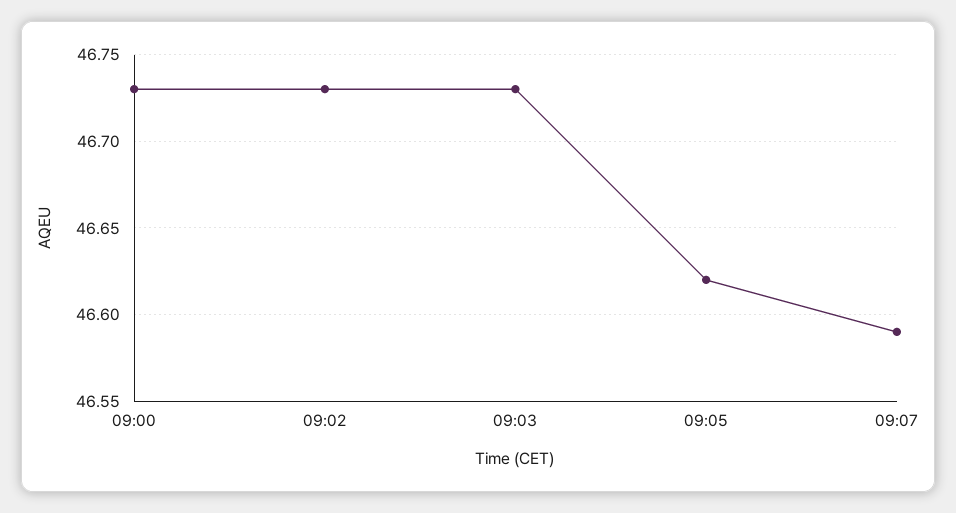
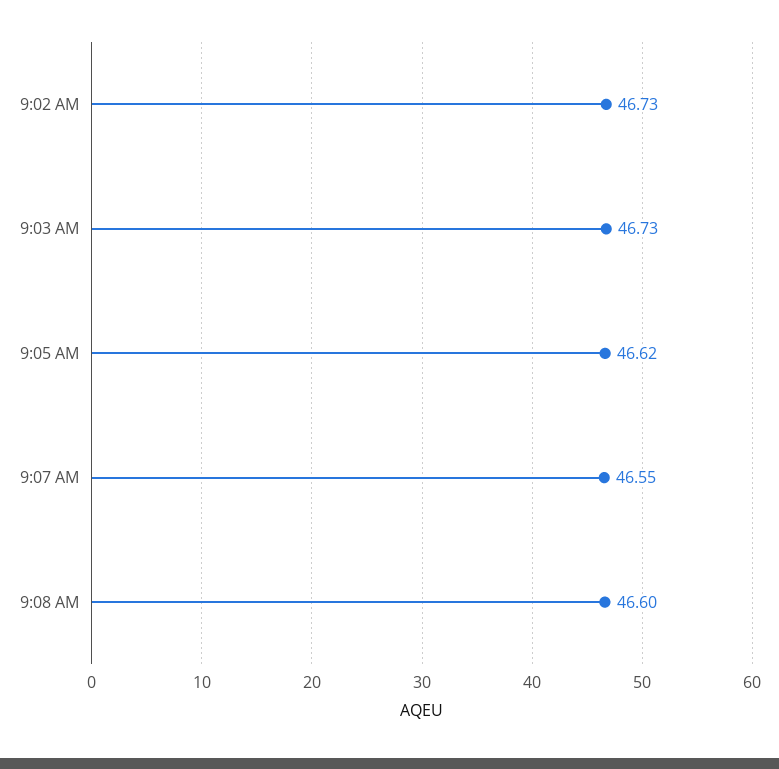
09:00: 46.73 -> none
09:07: 46.59 -> 46.55
9:08 AM: none -> 46.6

